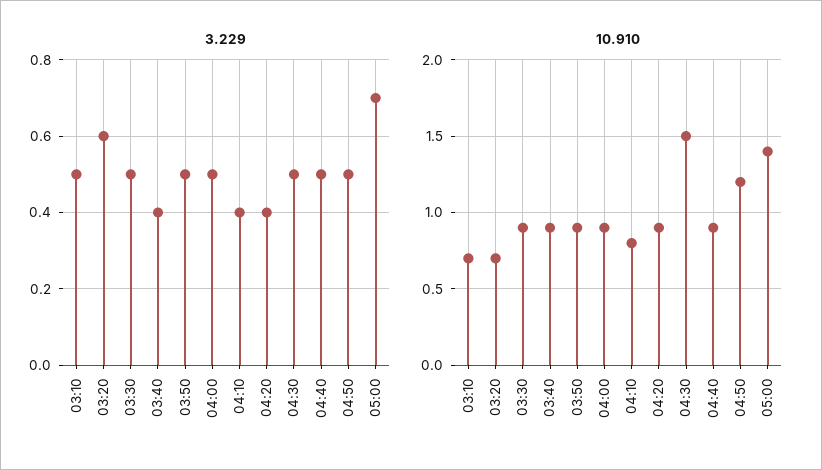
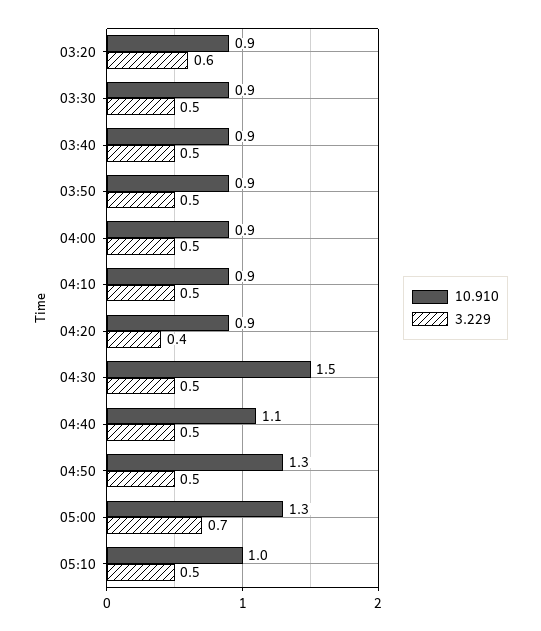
3.229, 03:10: 0.5 -> none
3.229, 03:40: 0.4 -> 0.5
3.229, 04:10: 0.4 -> 0.5
10.910, 03:10: 0.7 -> none
10.910, 03:20: 0.7 -> 0.9
10.910, 04:10: 0.8 -> 0.9
10.910, 04:40: 0.9 -> 1.1
10.910, 04:50: 1.2 -> 1.3
10.910, 05:00: 1.4 -> 1.3
10.910, 05:10: none -> 1
3.229, 05:10: none -> 0.5

